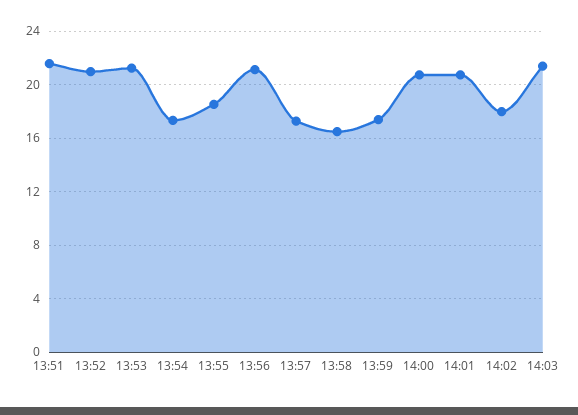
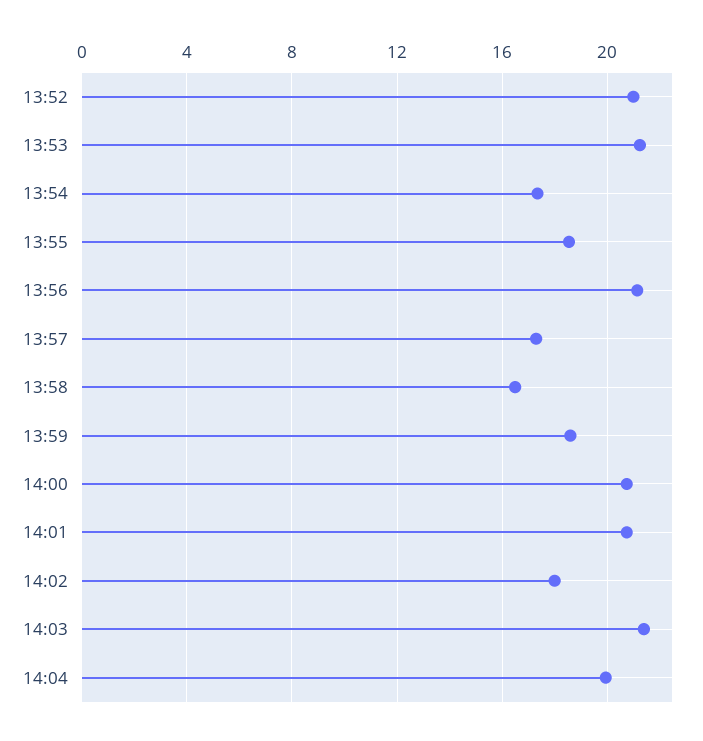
13:51: 21.5 -> none
13:59: 17.5 -> 18.5
14:04: none -> 20

